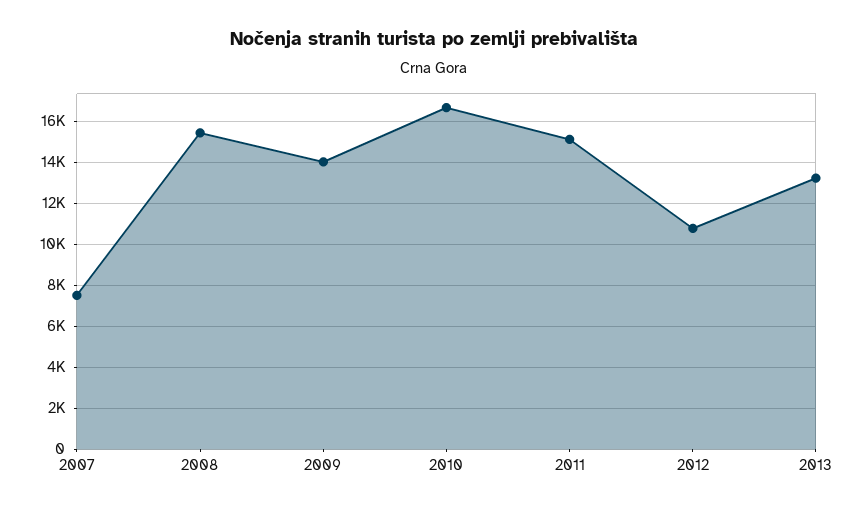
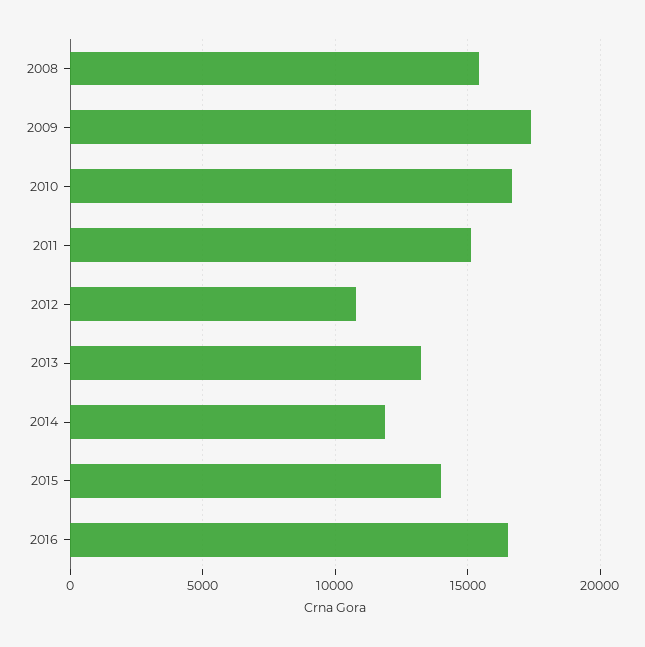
2007: 7500 -> none
2009: 14000 -> 17500
2014: none -> 12000
2015: none -> 14000
2016: none -> 16500

